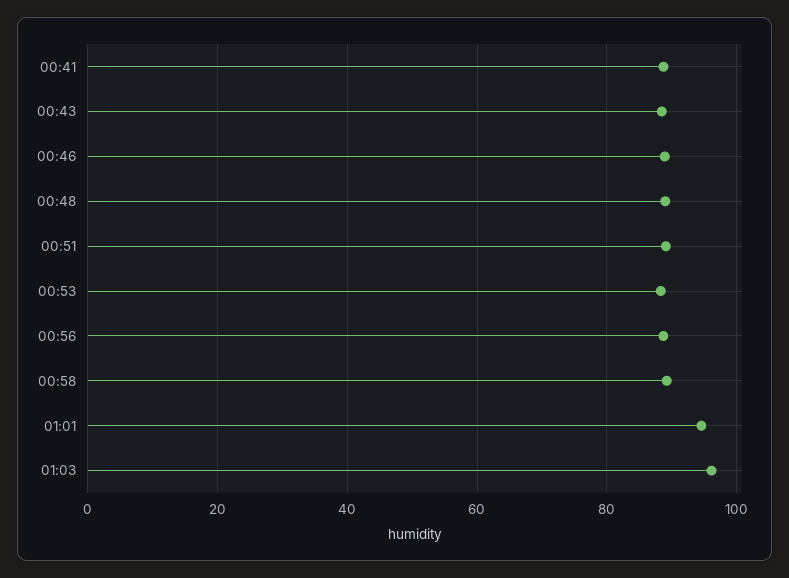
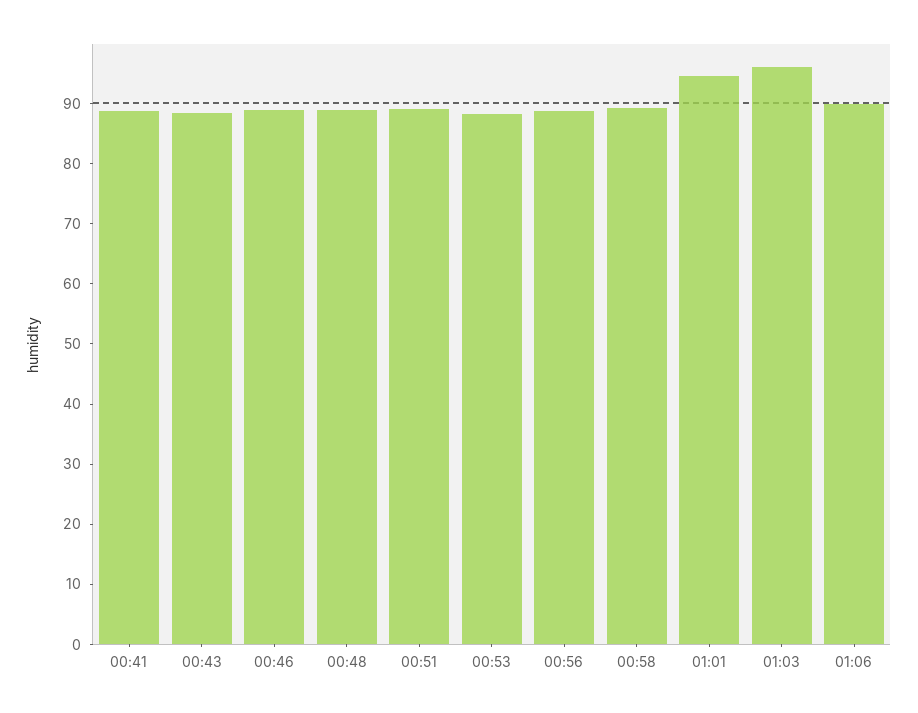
01:06: none -> 90

